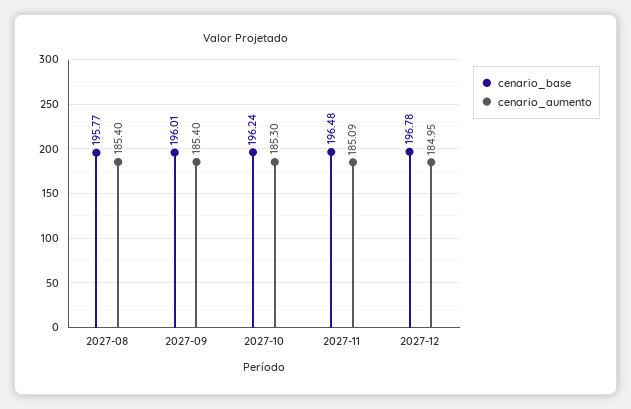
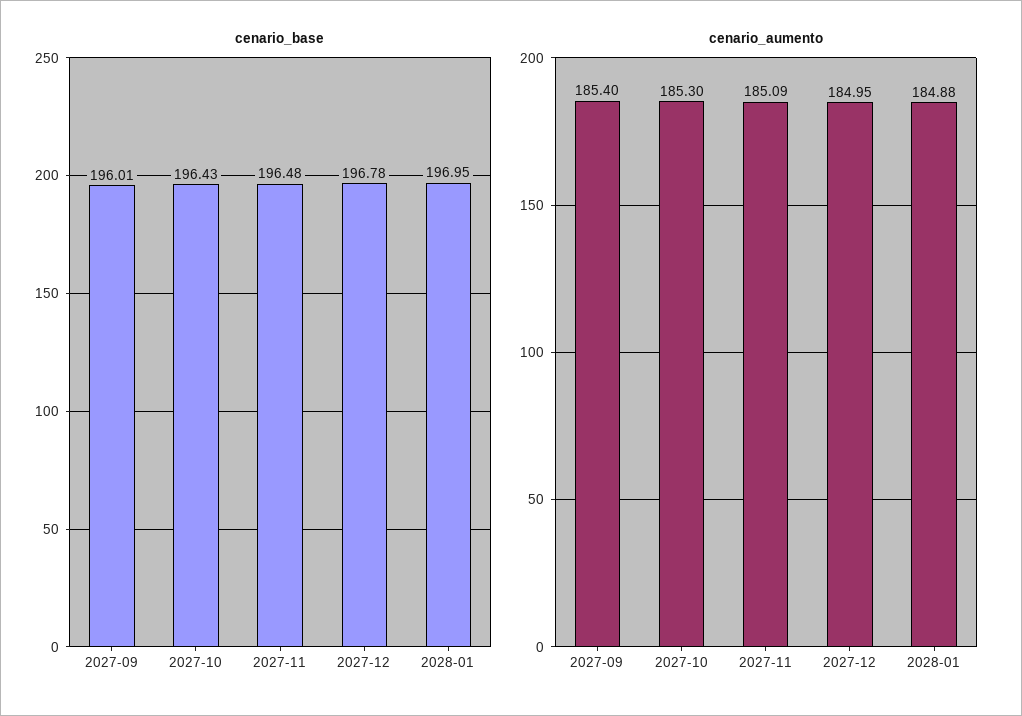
cenario_base, 2027-08: 195.77 -> none
cenario_aumento, 2027-08: 185.4 -> none
cenario_base, 2027-10: 196.24 -> 196.43
cenario_base, 2028-01: none -> 196.95
cenario_aumento, 2028-01: none -> 184.88

